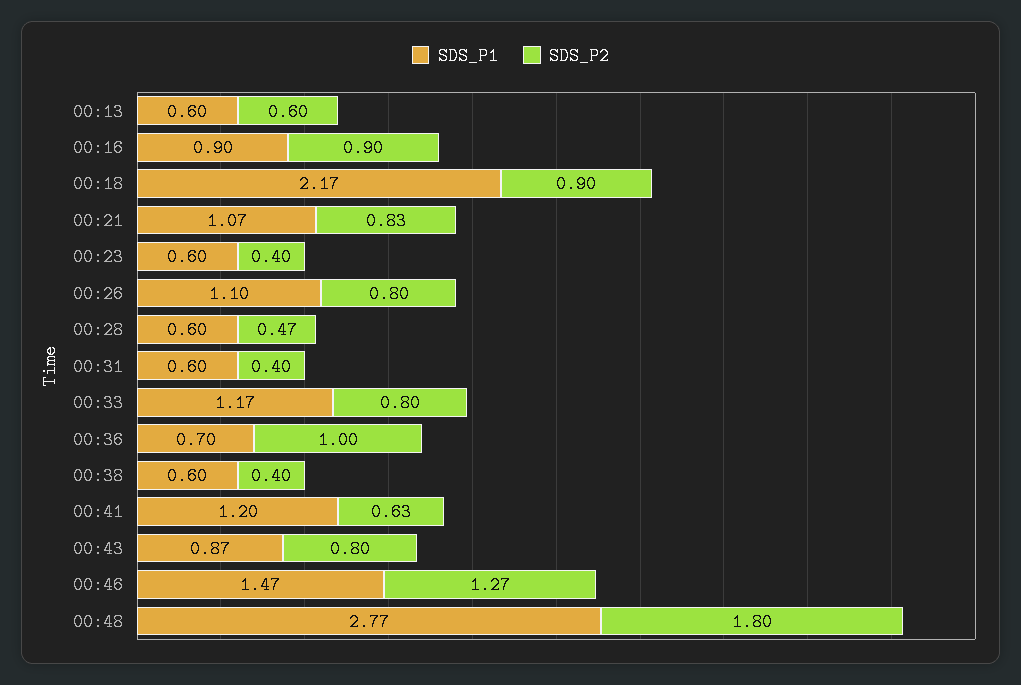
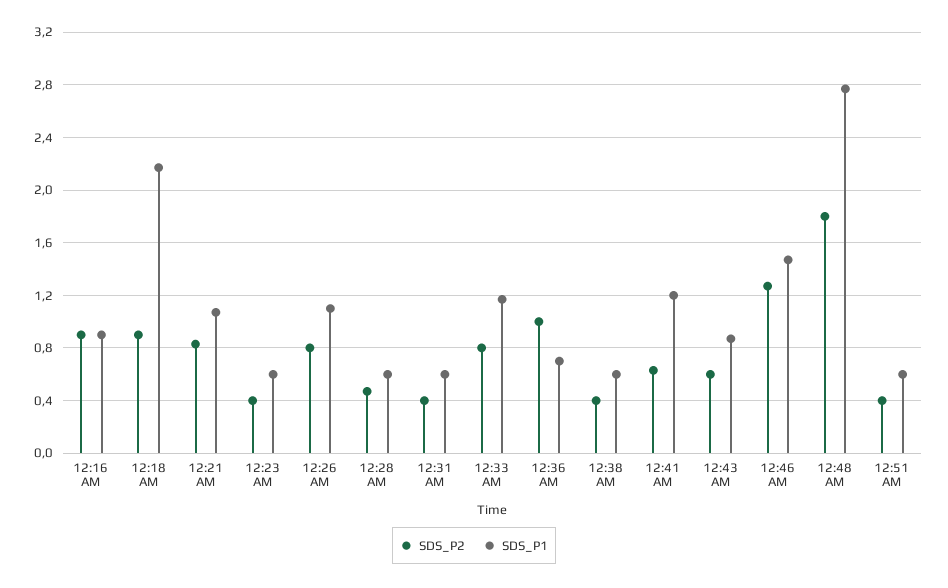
SDS_P1, 00:13: 0.6 -> none
SDS_P2, 00:13: 0.6 -> none
SDS_P2, 00:43: 0.8 -> 0.6
SDS_P2, 12:51 AM: none -> 0.4
SDS_P1, 12:51 AM: none -> 0.6

